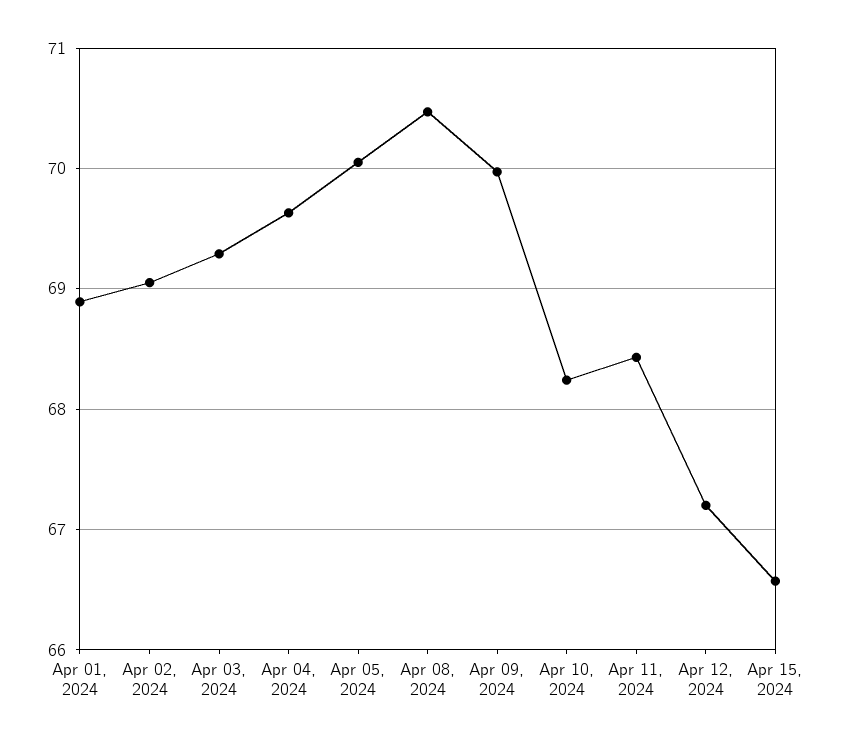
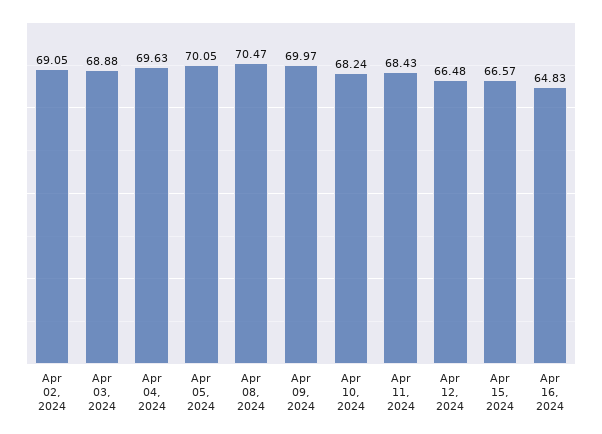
Apr 01, 2024: 68.9 -> none
Apr 03, 2024: 69.3 -> 68.88
Apr 12, 2024: 67.2 -> 66.48
Apr 16, 2024: none -> 64.83

